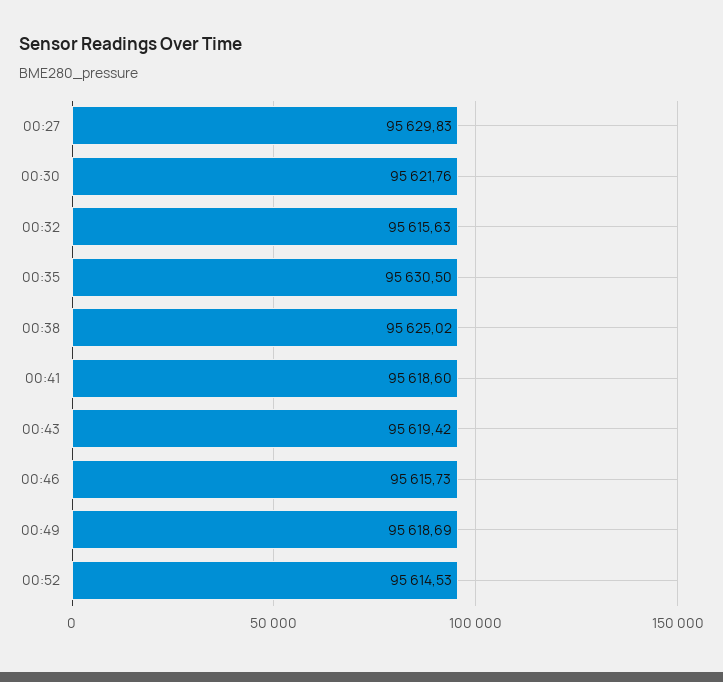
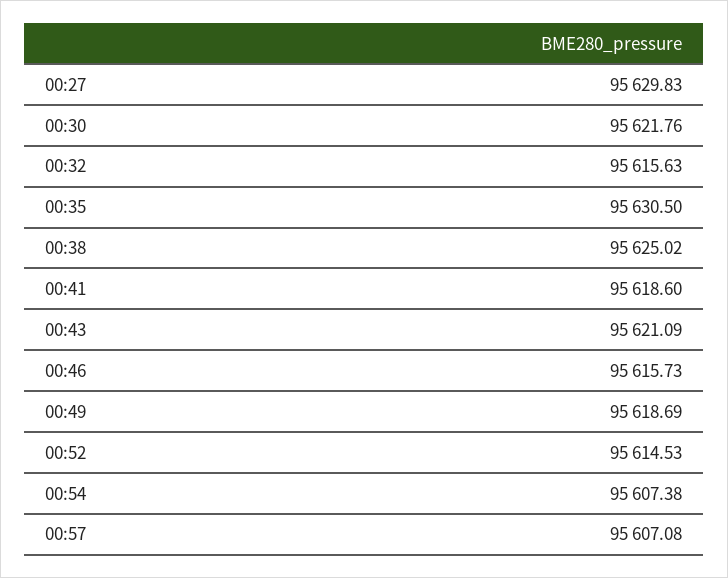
00:43: 95619.42 -> 95621.09
00:54: none -> 95607.38
00:57: none -> 95607.08

